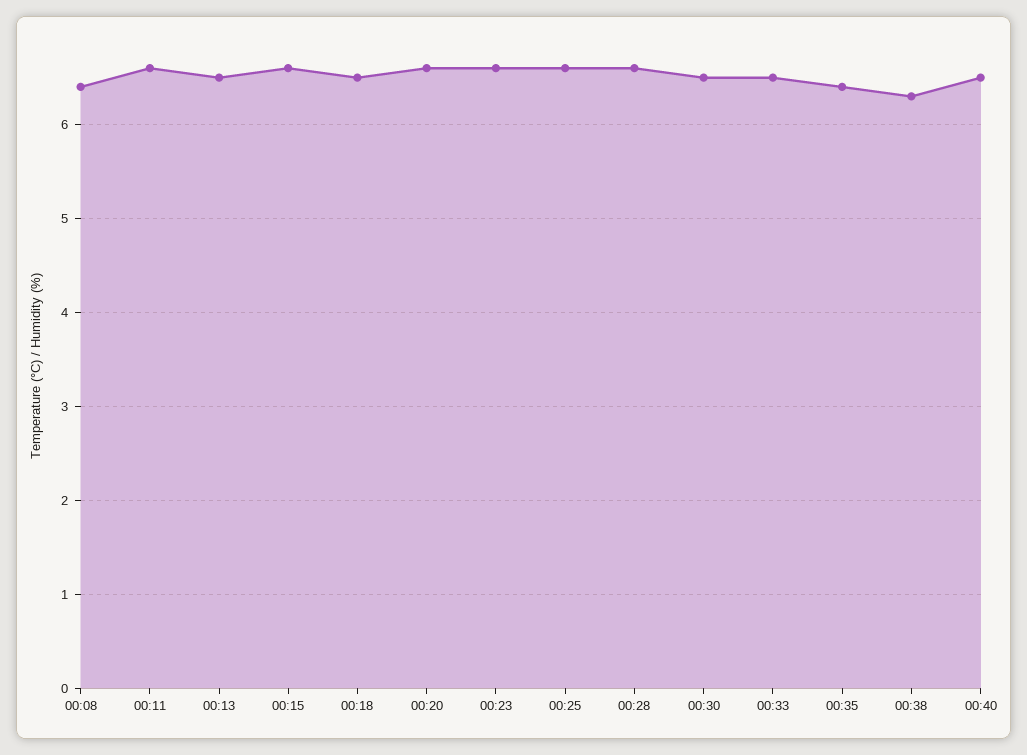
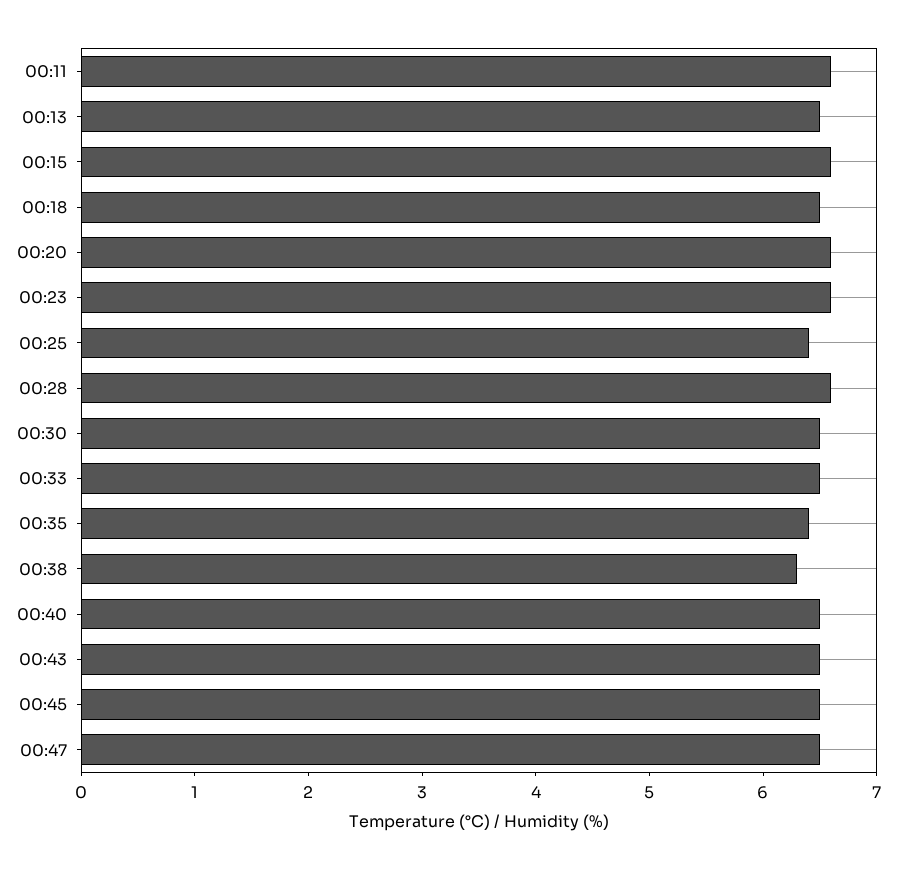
00:08: 6.4 -> none
00:25: 6.6 -> 6.4
00:43: none -> 6.5
00:45: none -> 6.5
00:47: none -> 6.5

